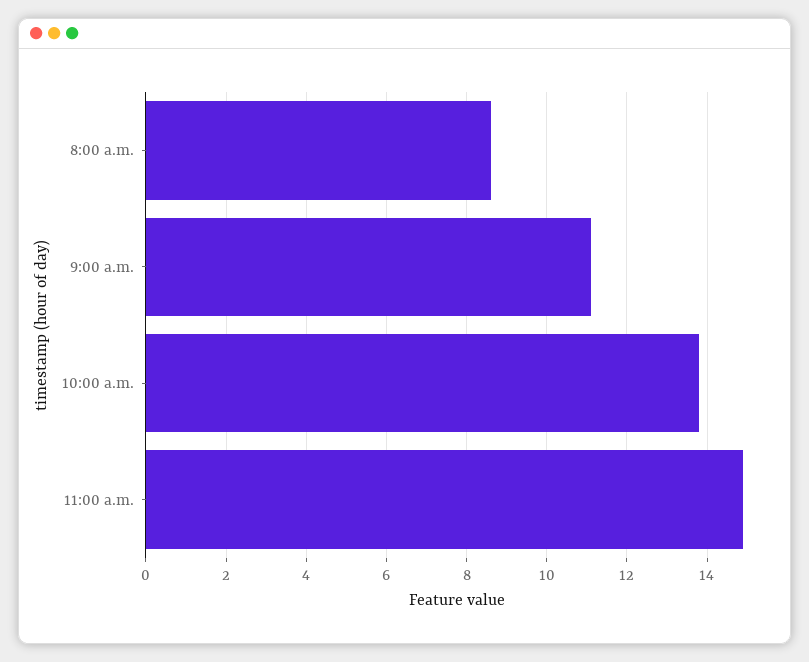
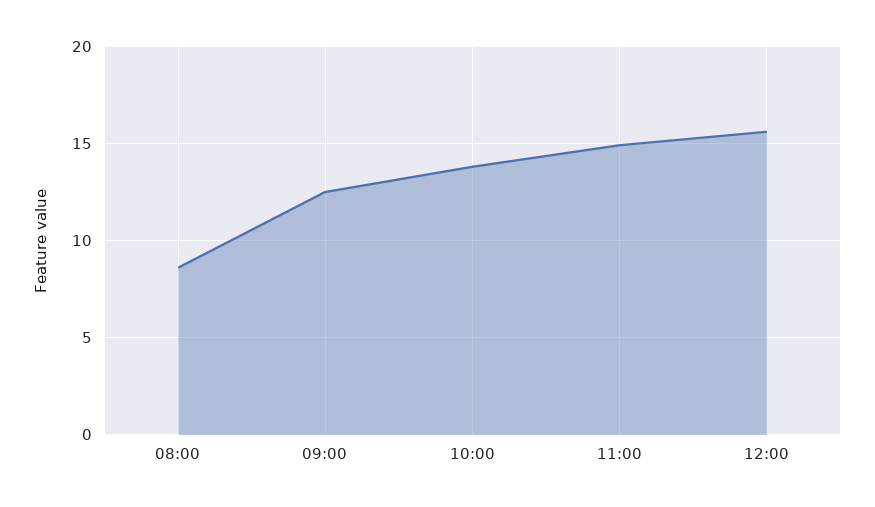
9:00 a.m.: 11 -> 12.5
12:00: none -> 15.5

